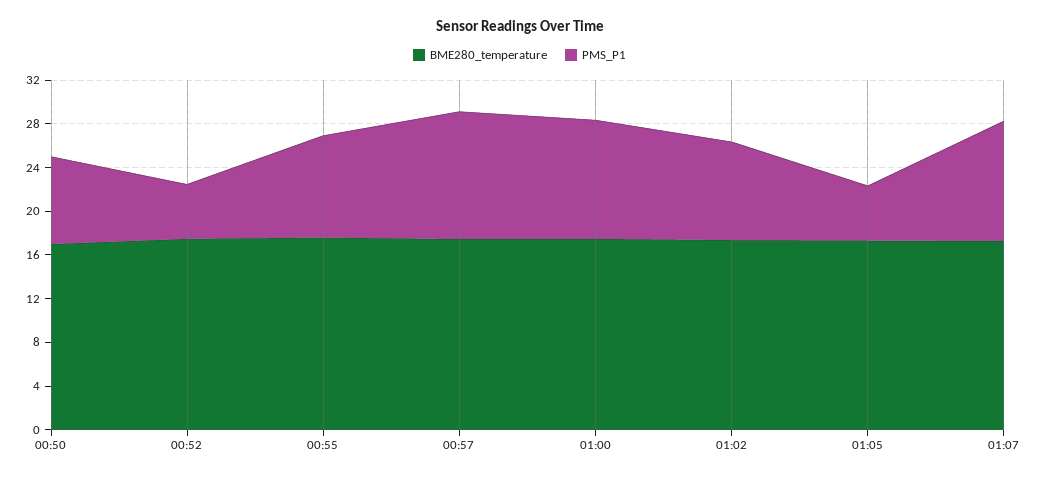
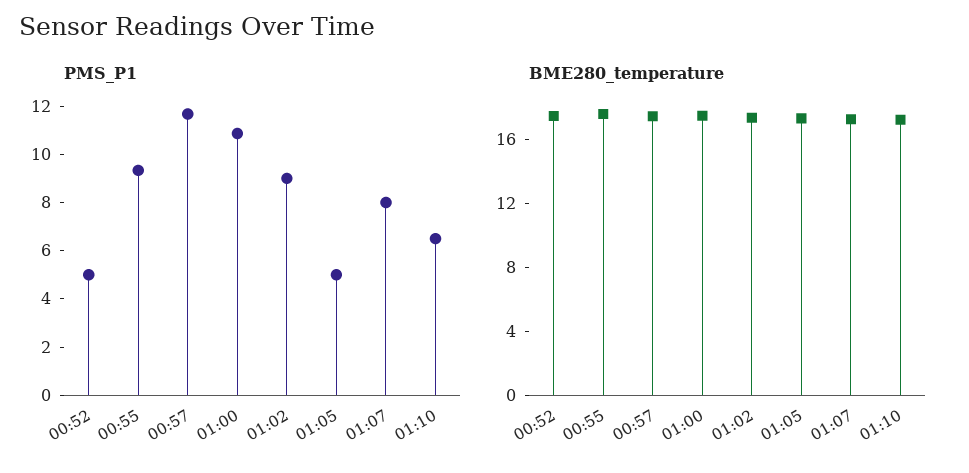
BME280_temperature, 00:50: 17 -> none
PMS_P1, 00:50: 8 -> none
PMS_P1, 01:07: 11 -> 8
PMS_P1, 01:10: none -> 6.5
BME280_temperature, 01:10: none -> 17

